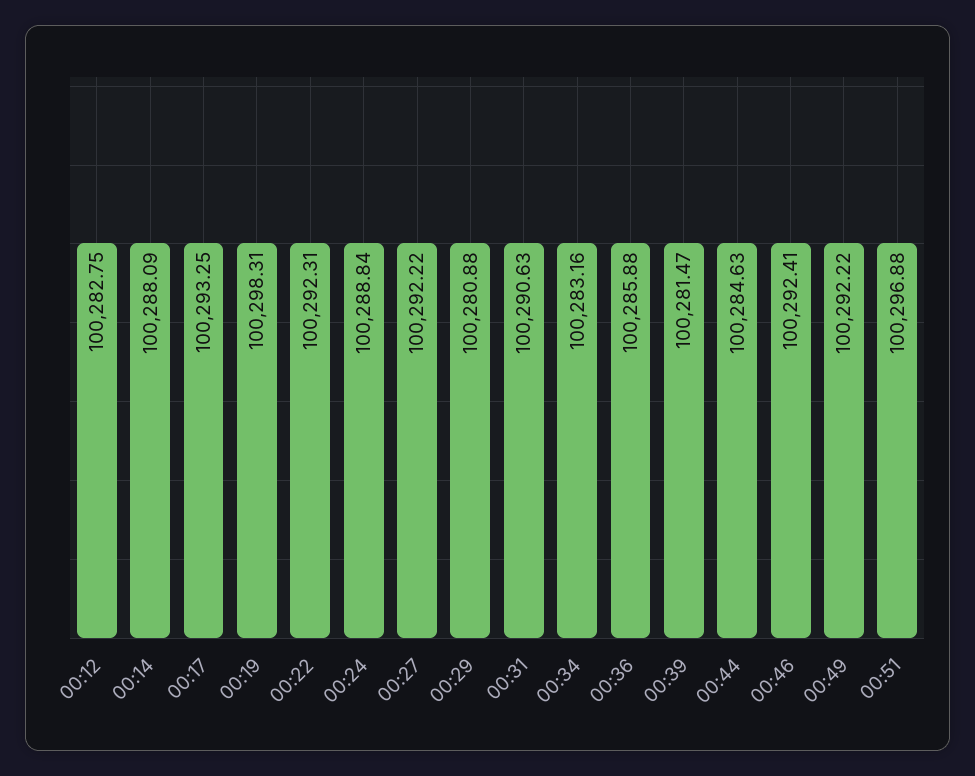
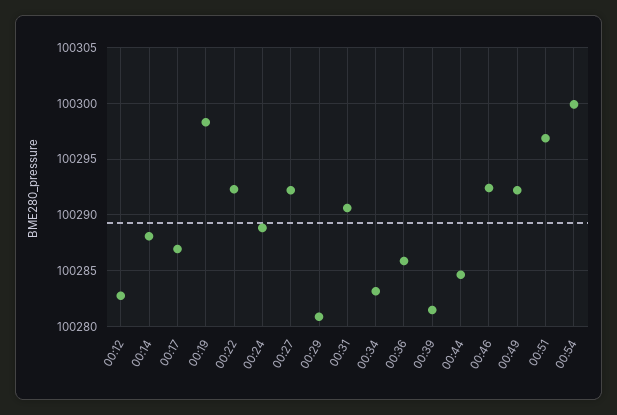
00:17: 100293.25 -> 100287
00:54: none -> 100300

